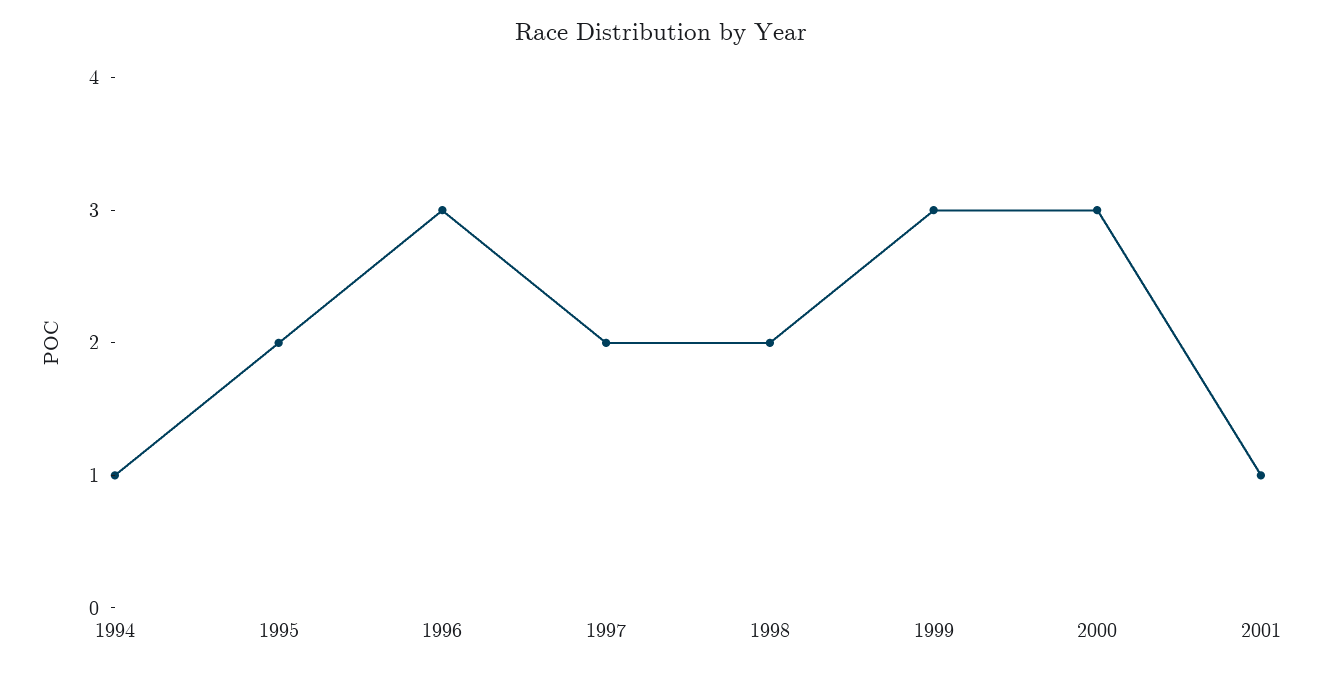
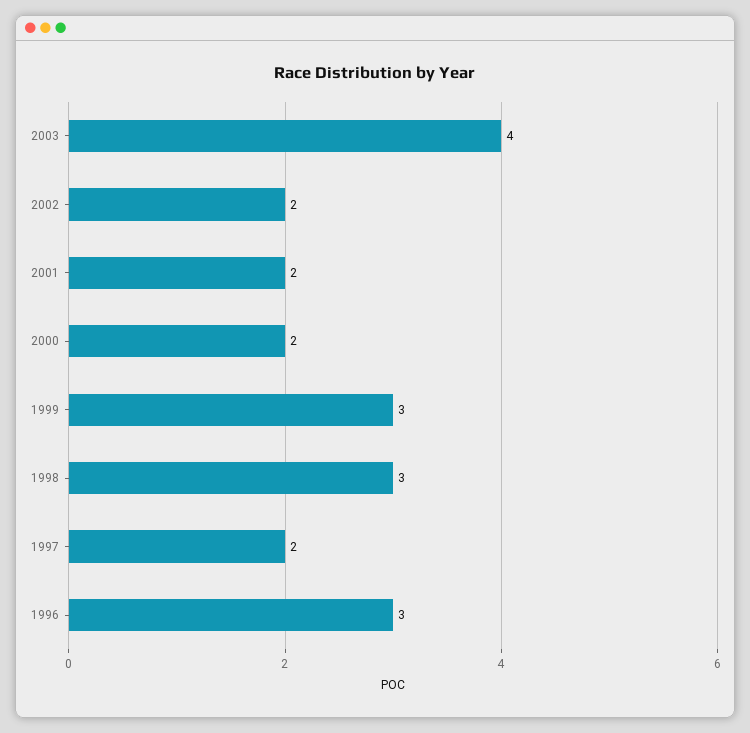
1994: 1 -> none
1995: 2 -> none
1998: 2 -> 3
2000: 3 -> 2
2001: 1 -> 2
2003: none -> 4
2002: none -> 2

